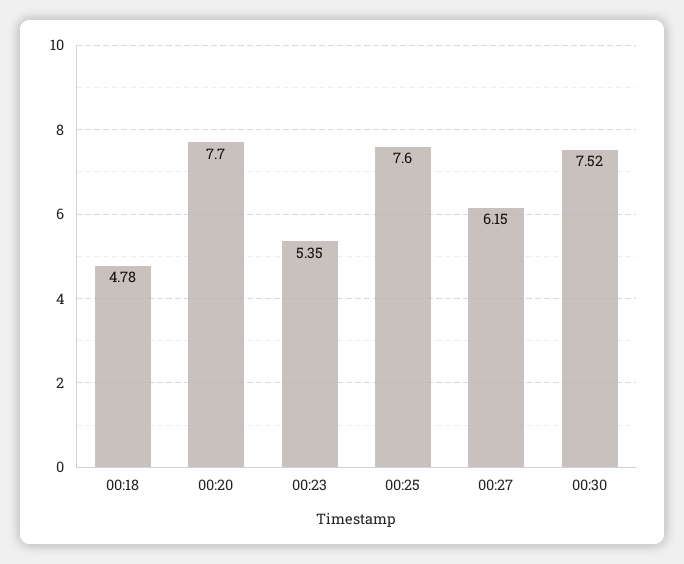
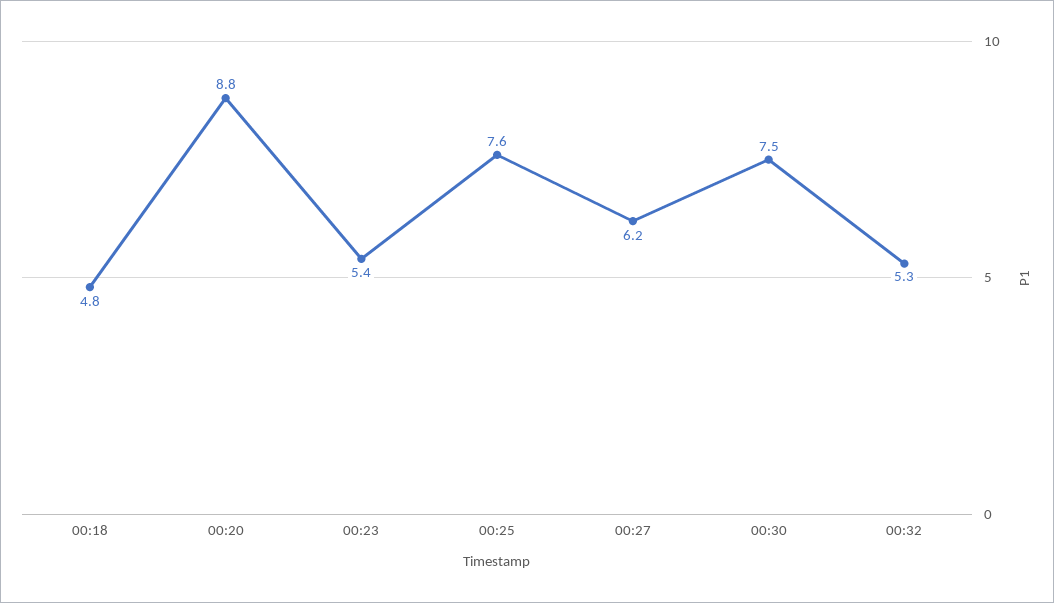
00:20: 7.7 -> 8.8
00:32: none -> 5.3

